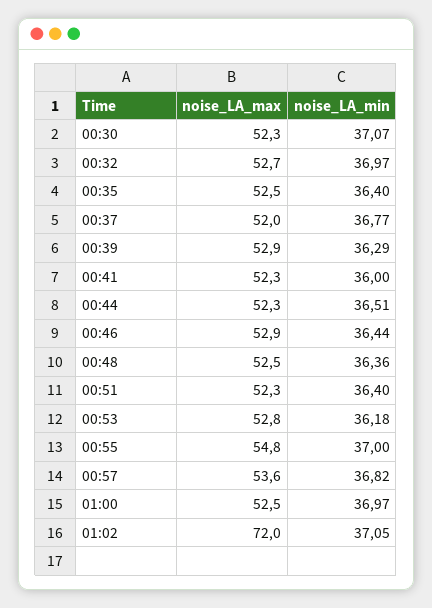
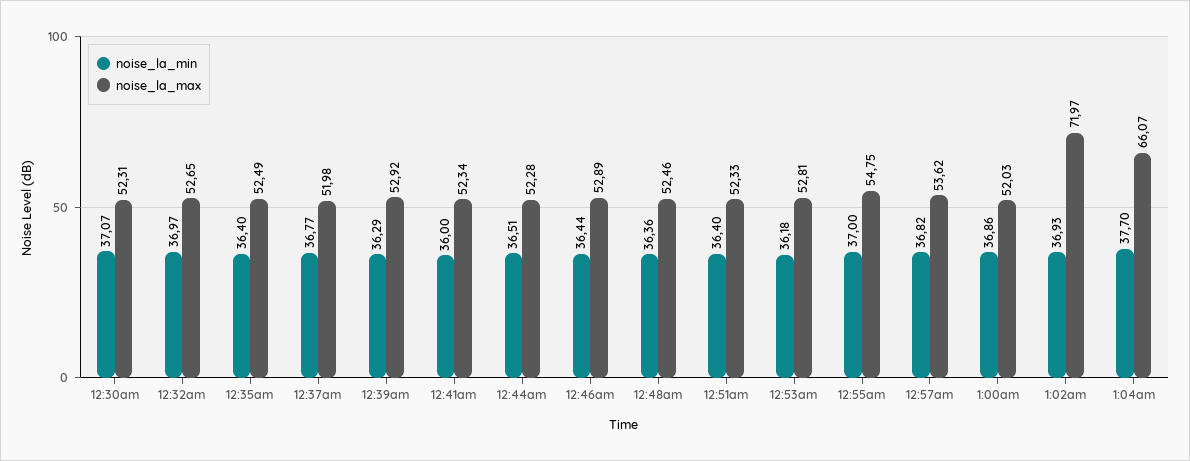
noise_LA_max, 01:00: 52.5 -> 52.03
noise_LA_min, 01:00: 36.97 -> 36.86
noise_LA_min, 01:02: 37.05 -> 36.93
noise_LA_min, 1:04am: none -> 37.7
noise_LA_max, 1:04am: none -> 66.07

